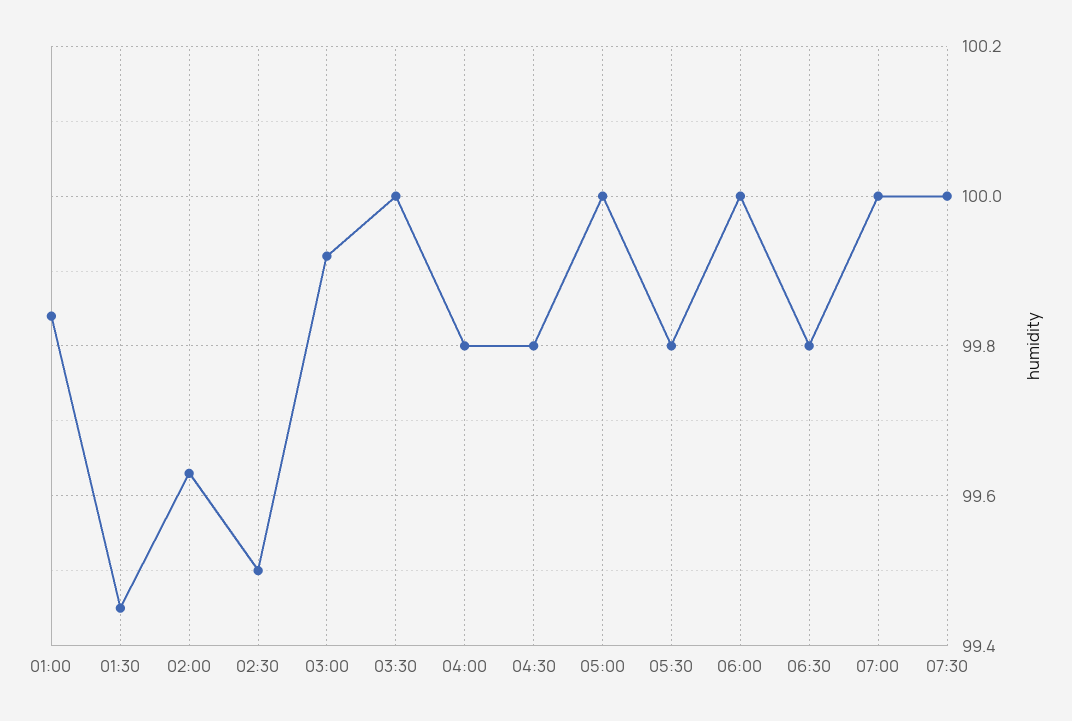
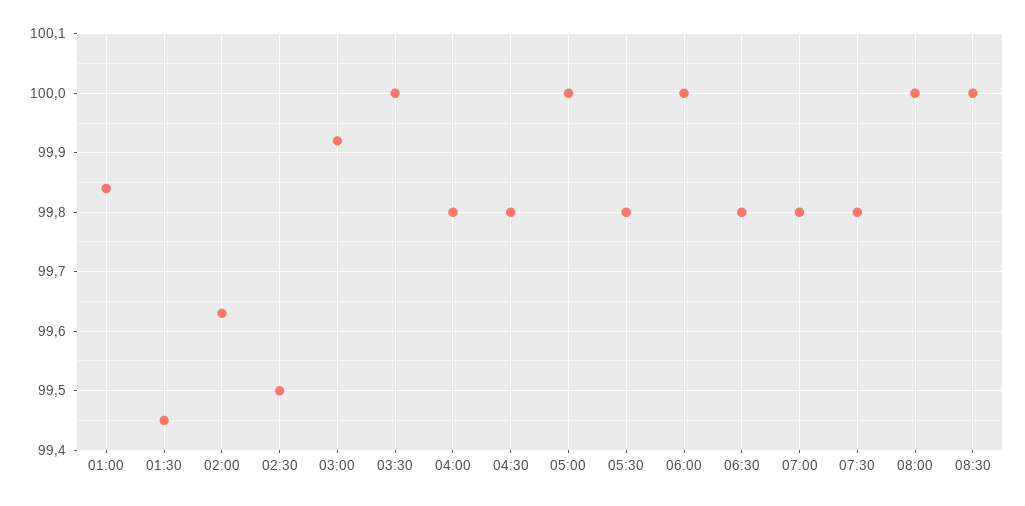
07:00: 100 -> 99.8
07:30: 100 -> 99.8
08:00: none -> 100
08:30: none -> 100

